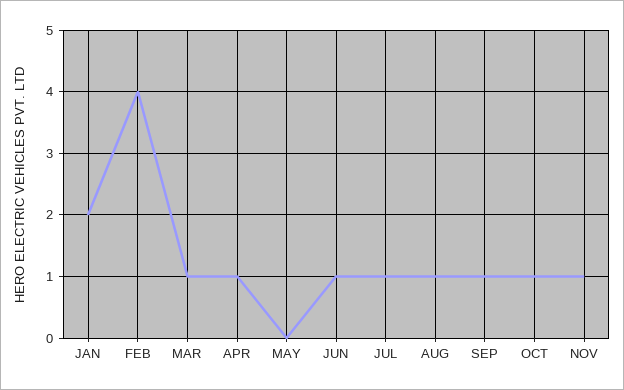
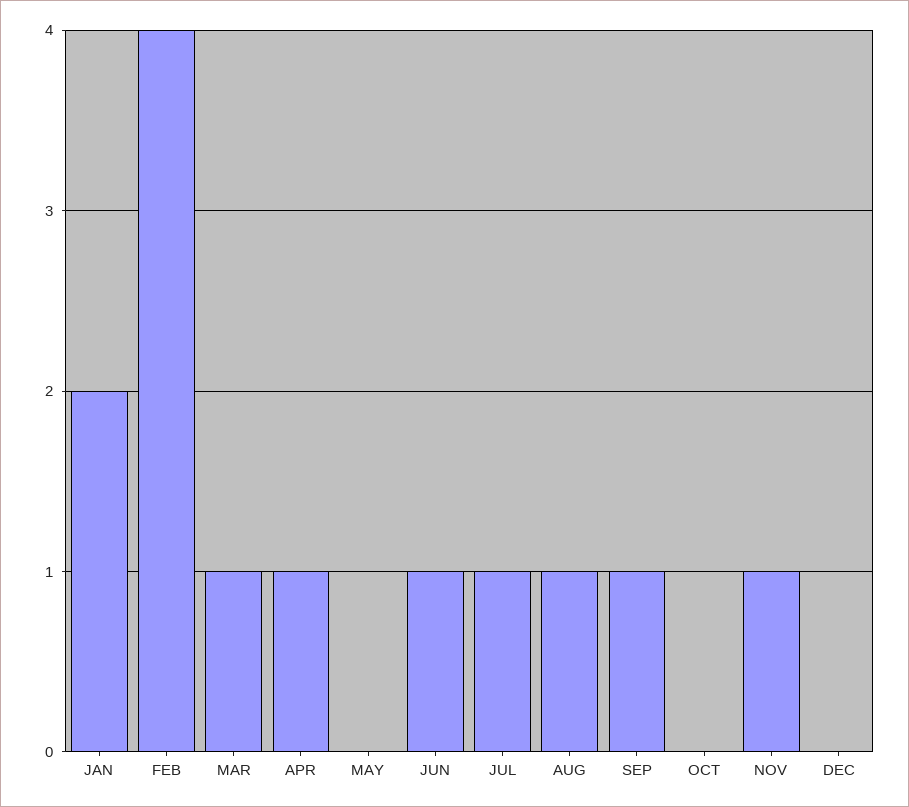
OCT: 1 -> 0
DEC: none -> 0

